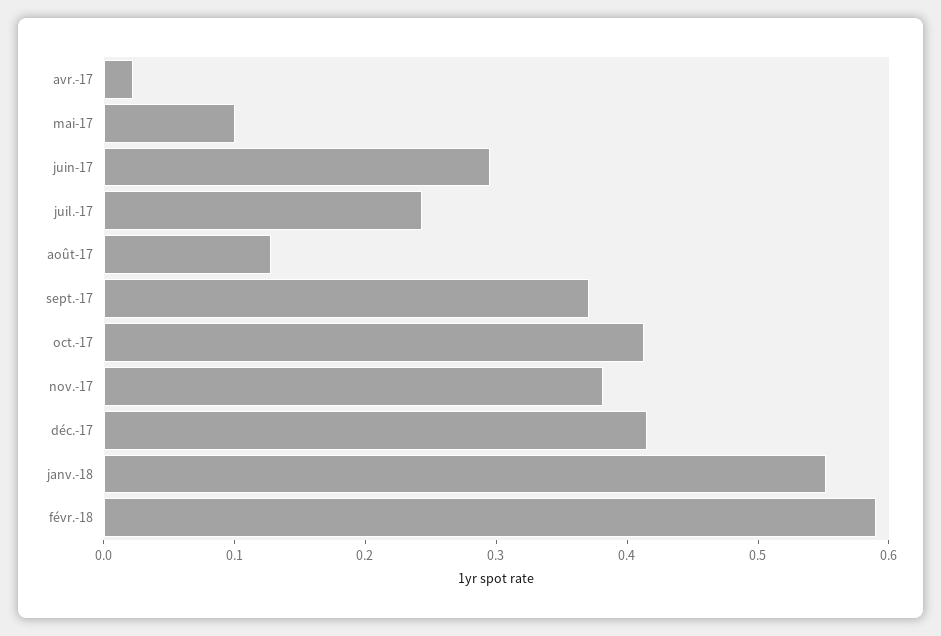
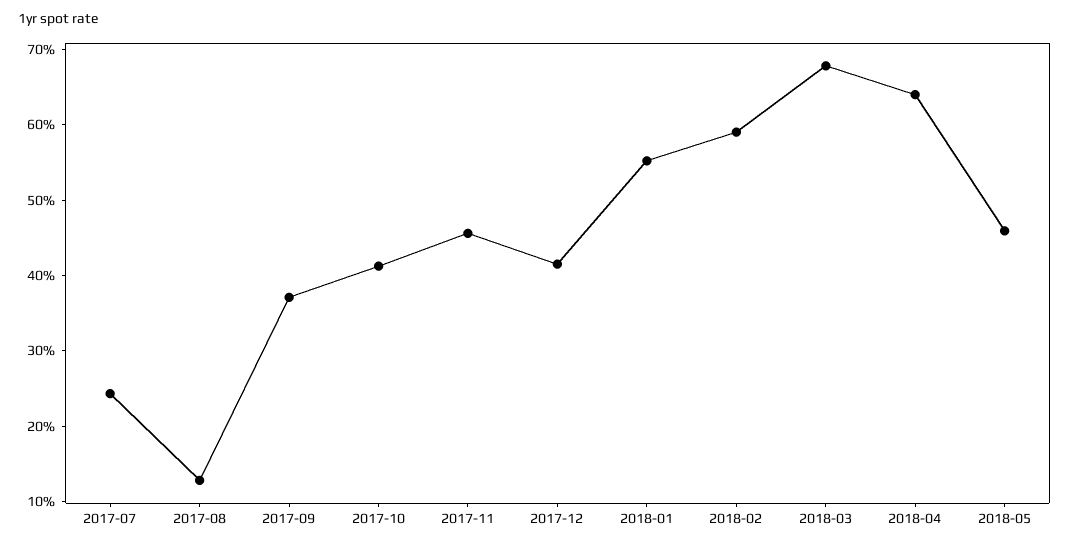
avr.-17: 0.02 -> none
mai-17: 0.1 -> none
juin-17: 0.3 -> none
nov.-17: 0.38 -> 0.46
2018-03: none -> 0.68
2018-04: none -> 0.64
2018-05: none -> 0.46

